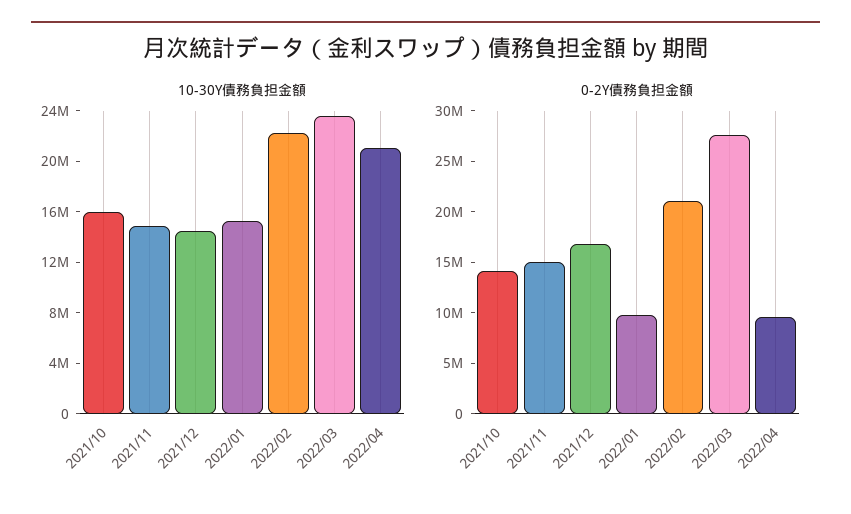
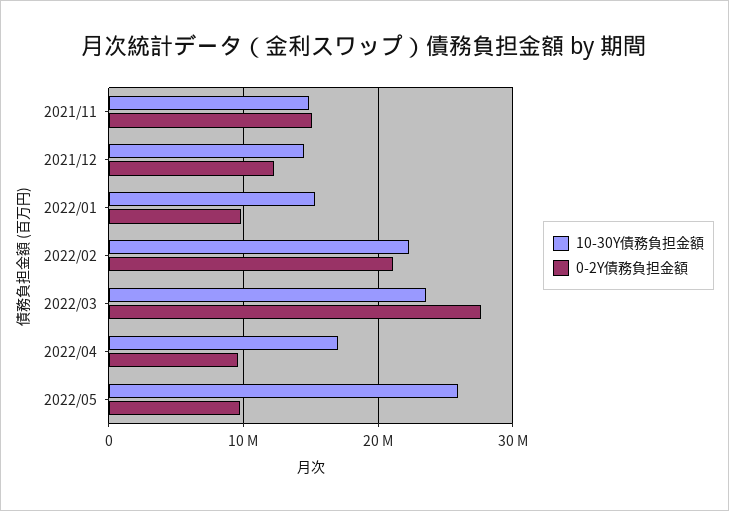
10-30Y債務負担金額, 2021/10: 16000000 -> none
10-30Y債務負担金額, 2022/04: 21000000 -> 17000000
0-2Y債務負担金額, 2021/10: 14000000 -> none
0-2Y債務負担金額, 2021/12: 17000000 -> 12000000
10-30Y債務負担金額, 2022/05: none -> 26000000
0-2Y債務負担金額, 2022/05: none -> 10000000

